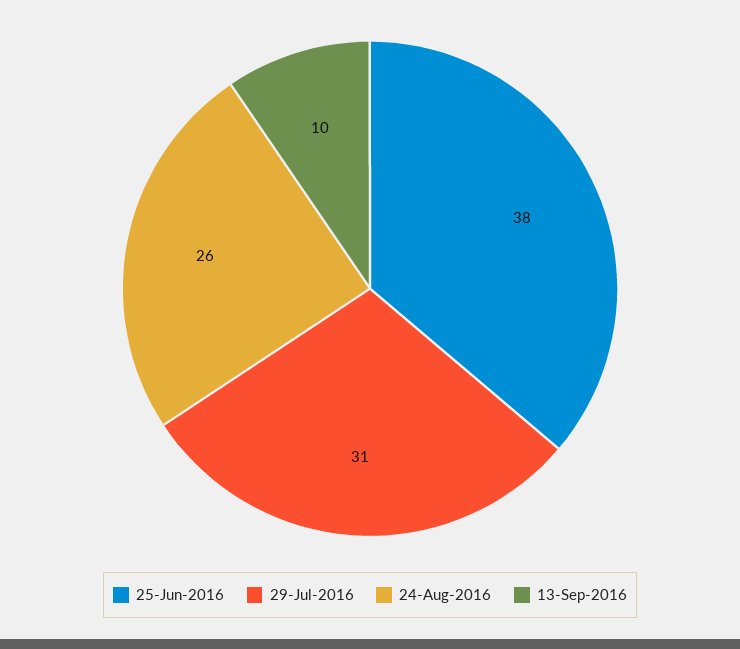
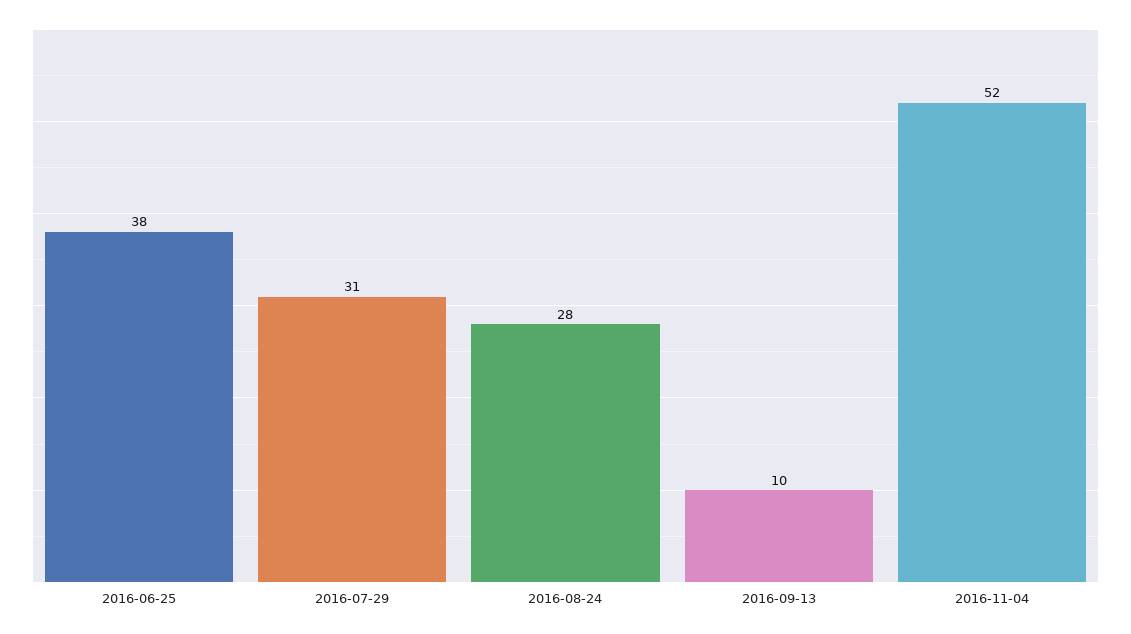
24-Aug-2016: 26 -> 28
2016-11-04: none -> 52

